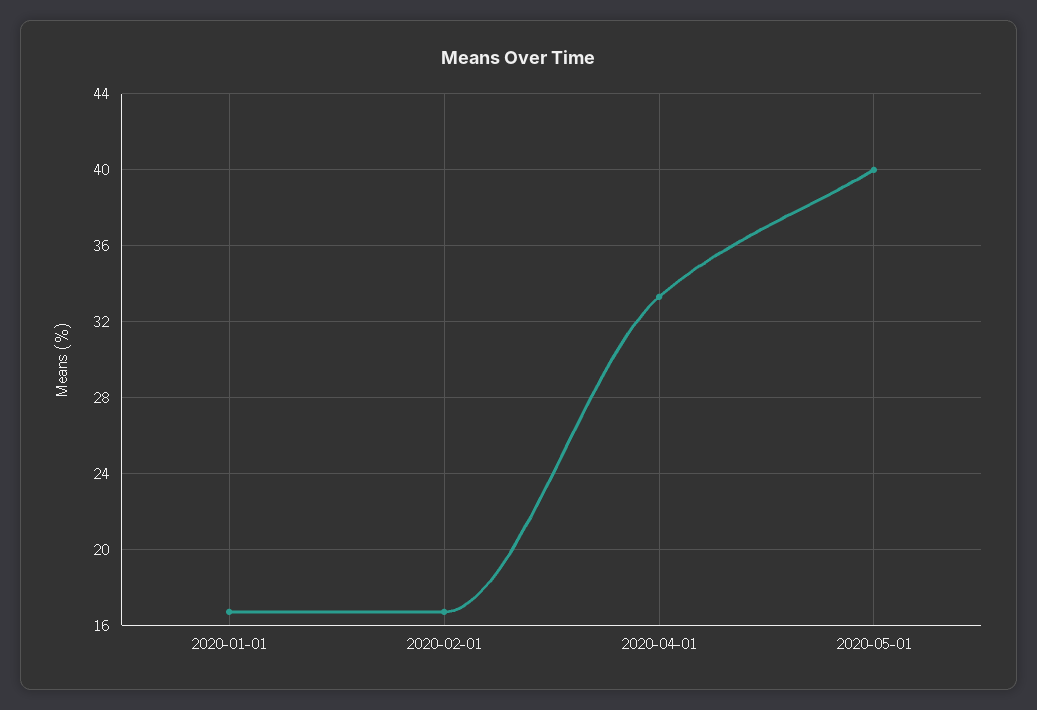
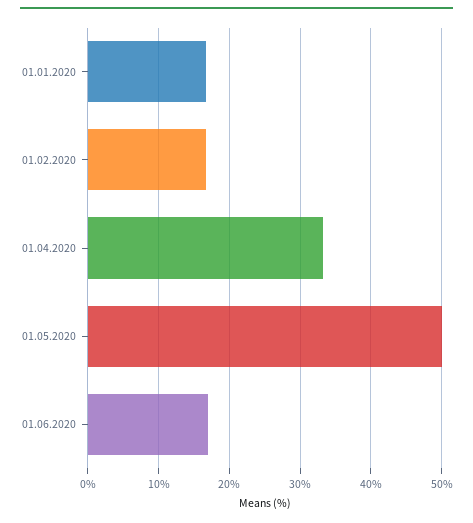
2020-05-01: 40 -> 50
01.06.2020: none -> 17

